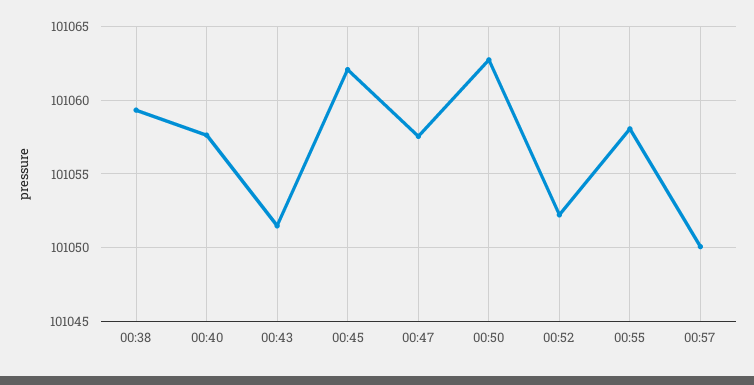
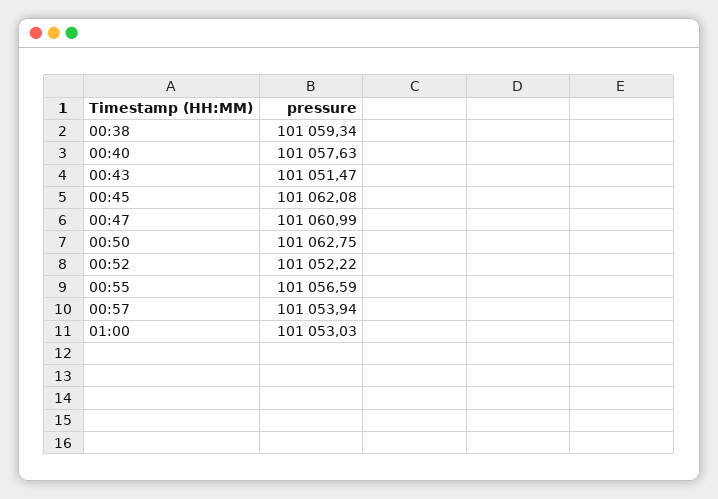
00:47: 101057.5 -> 101060.99
00:55: 101058 -> 101056.59
00:57: 101050 -> 101053.94
01:00: none -> 101053.03

